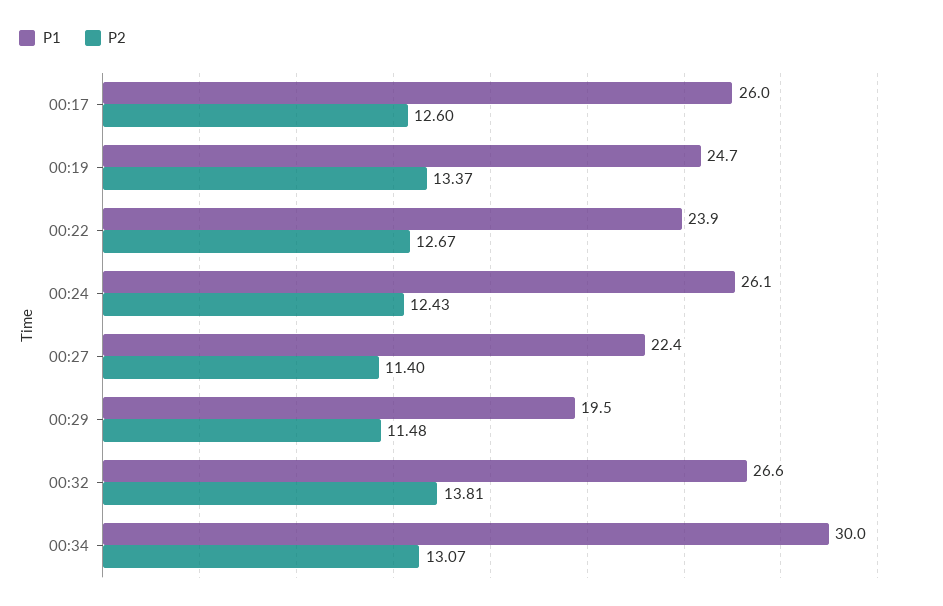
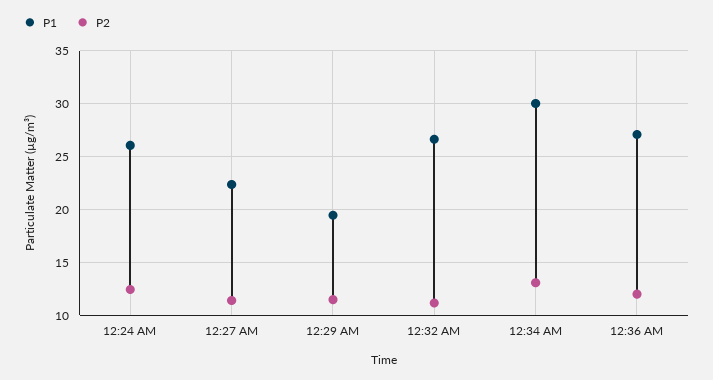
P1, 00:17: 26 -> none
P2, 00:17: 12.6 -> none
P1, 00:19: 24.7 -> none
P2, 00:19: 13.37 -> none
P1, 00:22: 23.9 -> none
P2, 00:22: 12.67 -> none
P2, 00:32: 13.81 -> 11
P1, 12:36 AM: none -> 27
P2, 12:36 AM: none -> 12

